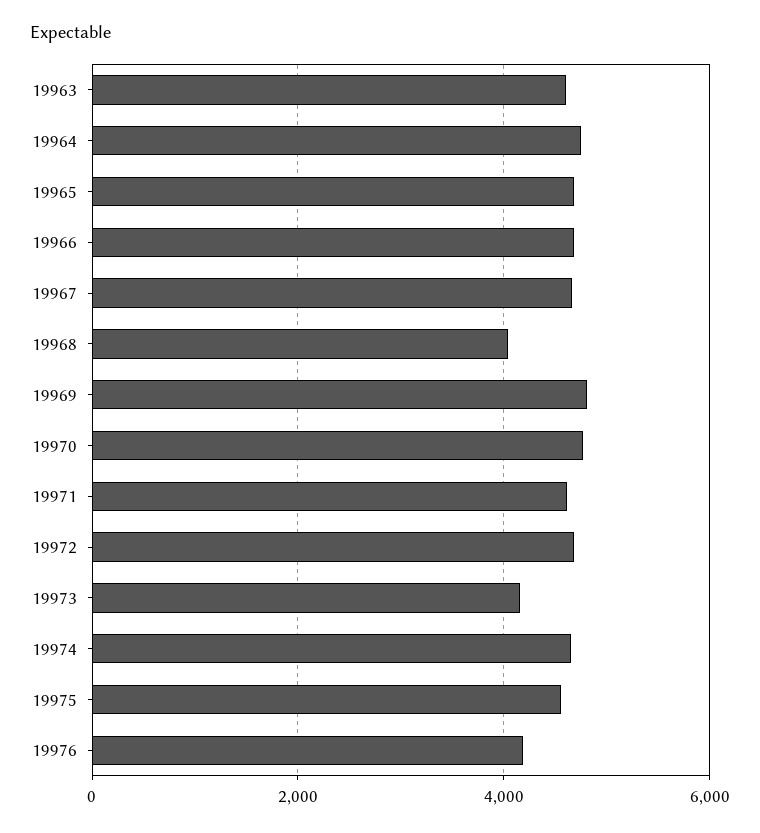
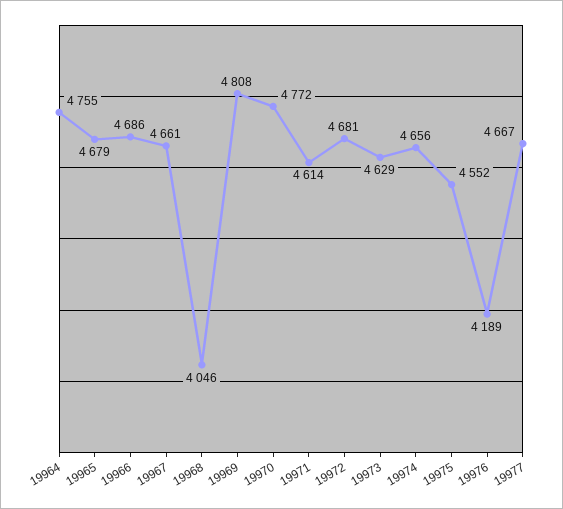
19963: 4600 -> none
19973: 4200 -> 4629
19977: none -> 4667

